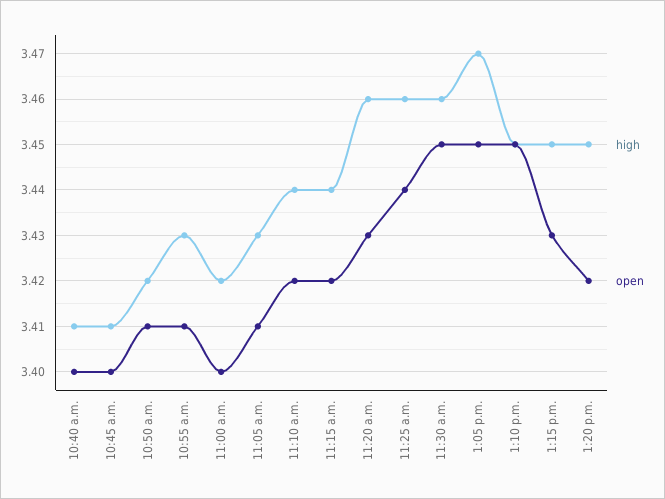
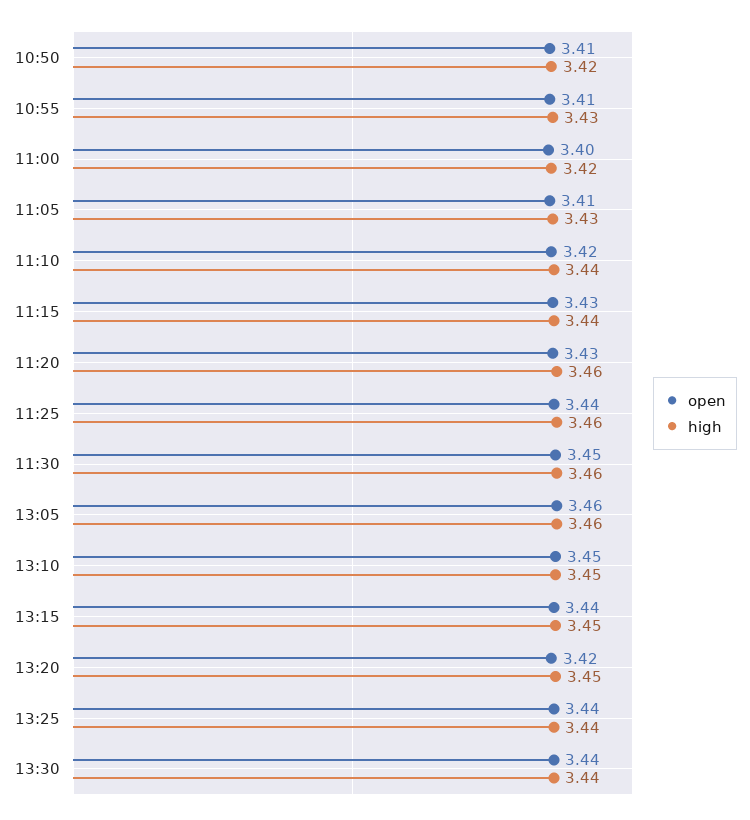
high, 10:40 a.m.: 3.41 -> none
open, 10:40 a.m.: 3.4 -> none
high, 10:45 a.m.: 3.41 -> none
open, 10:45 a.m.: 3.4 -> none
open, 11:15 a.m.: 3.42 -> 3.43
high, 1:05 p.m.: 3.47 -> 3.46
open, 1:05 p.m.: 3.45 -> 3.46
open, 1:15 p.m.: 3.43 -> 3.44
open, 13:25: none -> 3.44
high, 13:25: none -> 3.44
open, 13:30: none -> 3.44
high, 13:30: none -> 3.44

